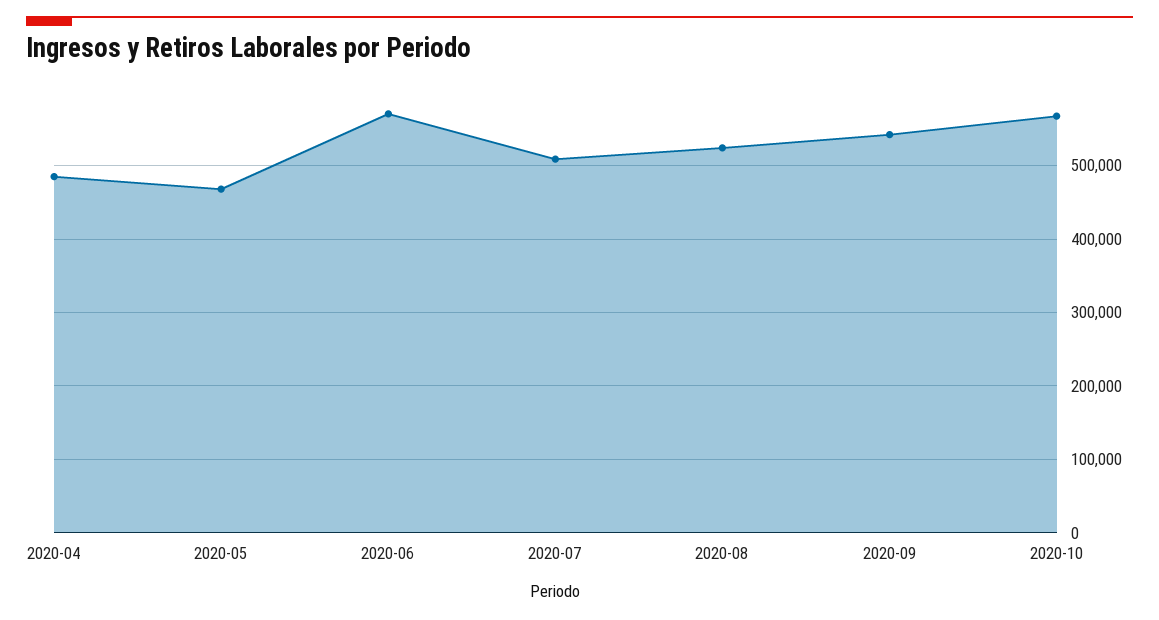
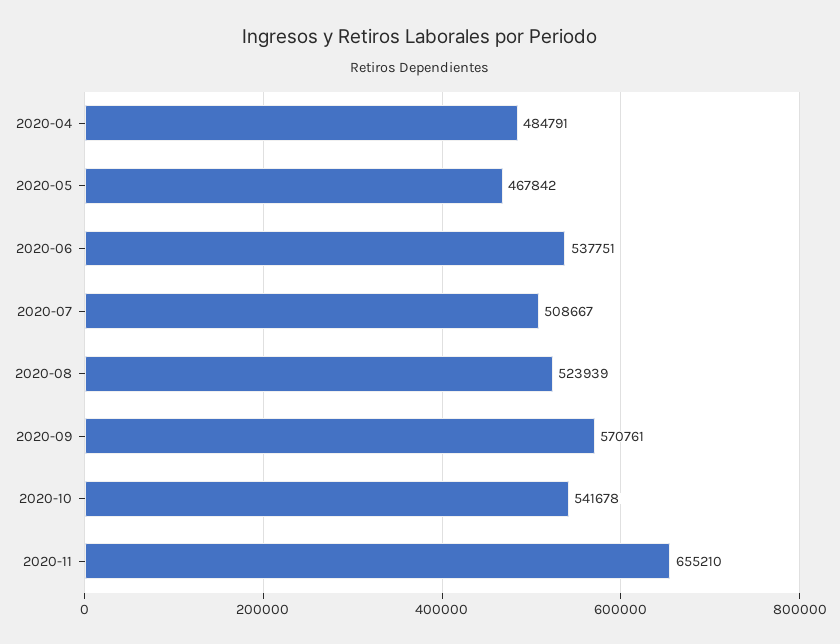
2020-06: 570000 -> 537751
2020-09: 540000 -> 570761
2020-10: 570000 -> 541678
2020-11: none -> 655210

